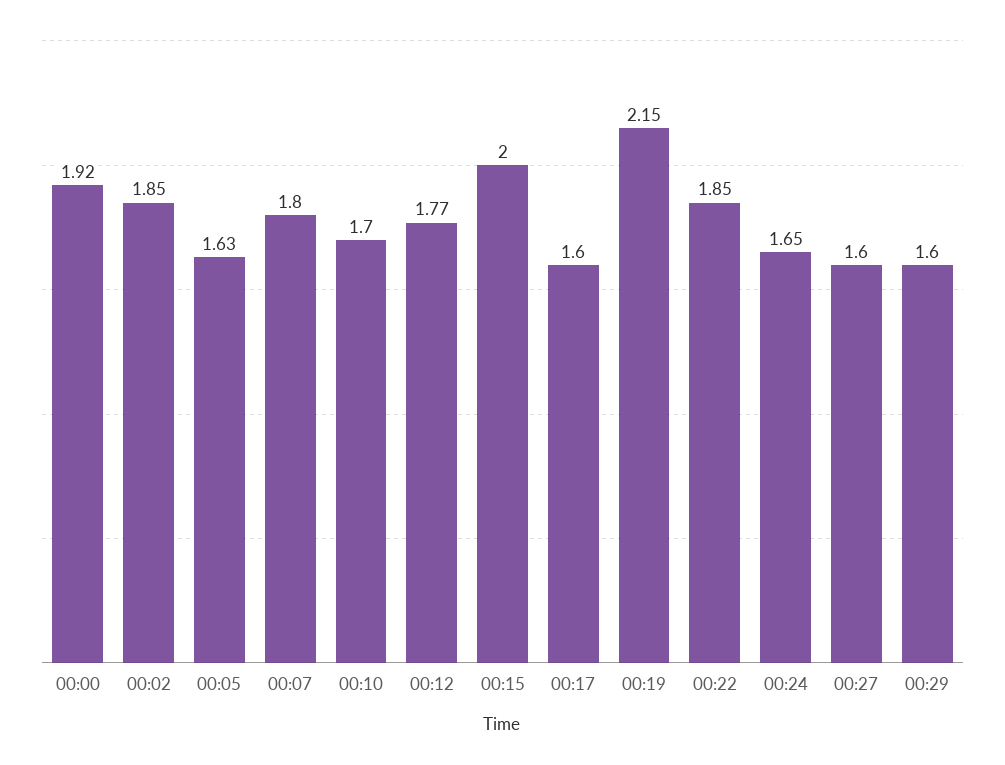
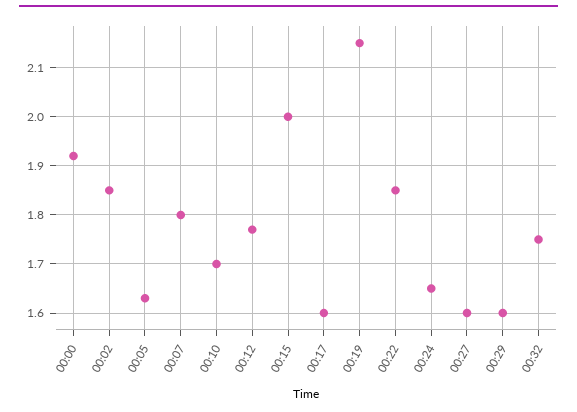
00:32: none -> 1.75

